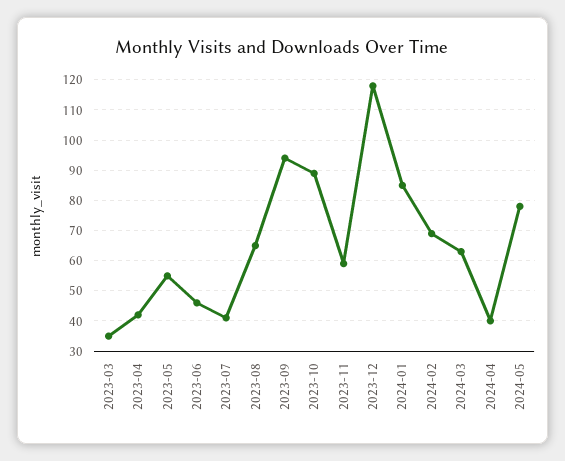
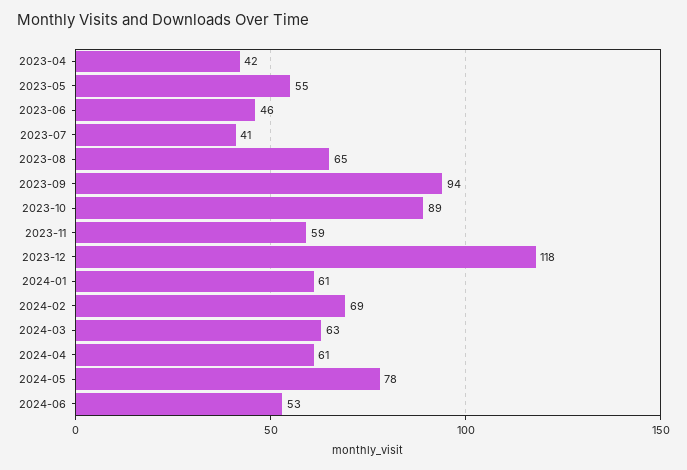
2023-03: 35 -> none
2024-01: 85 -> 61
2024-04: 40 -> 61
2024-06: none -> 53

